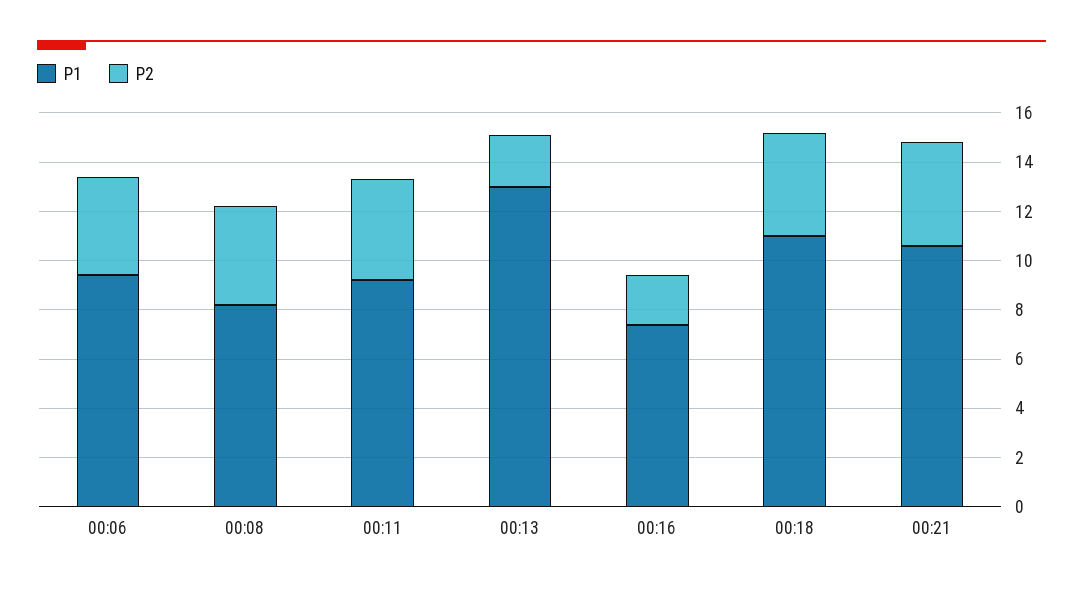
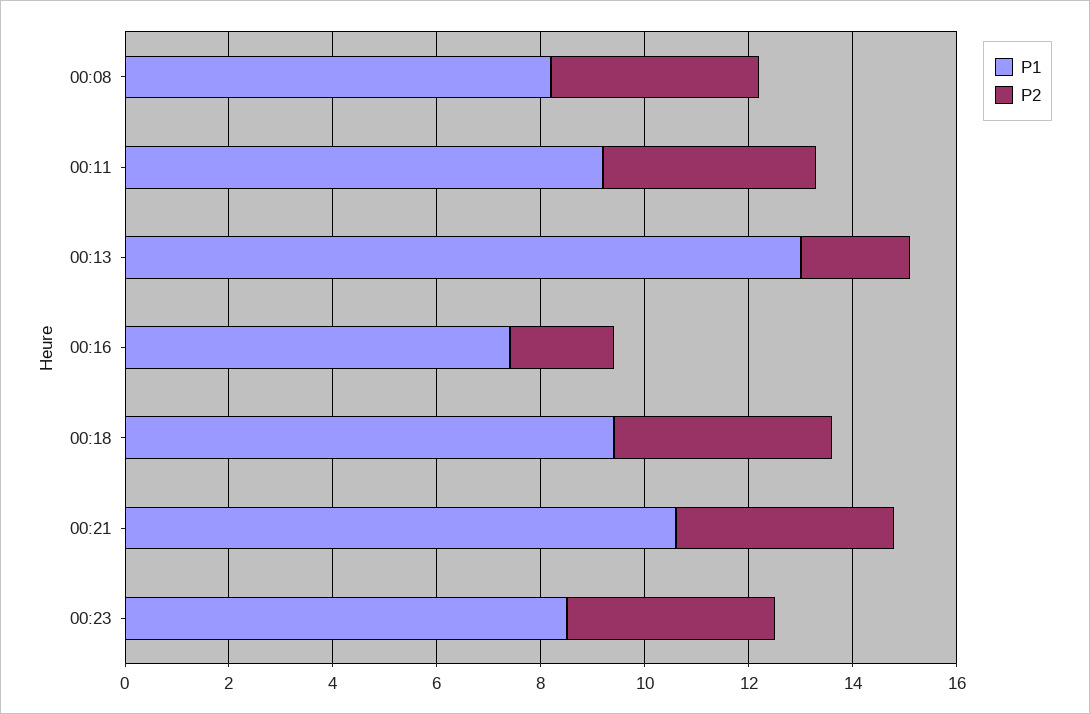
P1, 00:06: 9.5 -> none
P2, 00:06: 4 -> none
P1, 00:18: 11 -> 9.5
P1, 00:23: none -> 8.5
P2, 00:23: none -> 4

